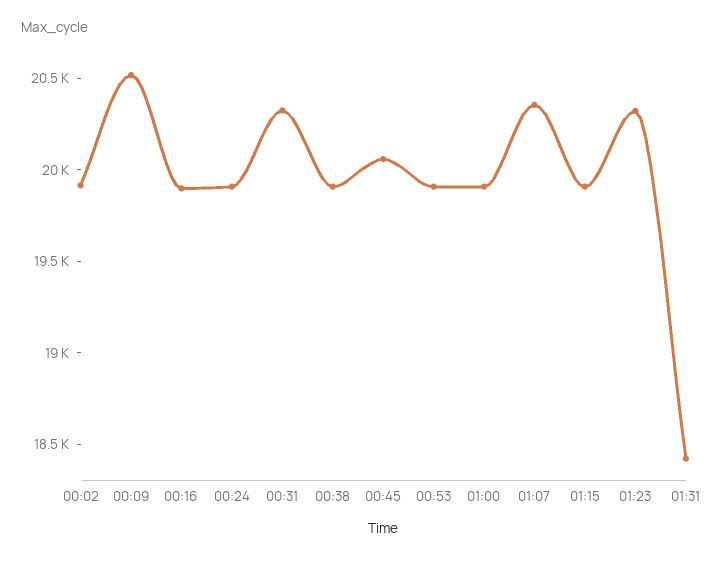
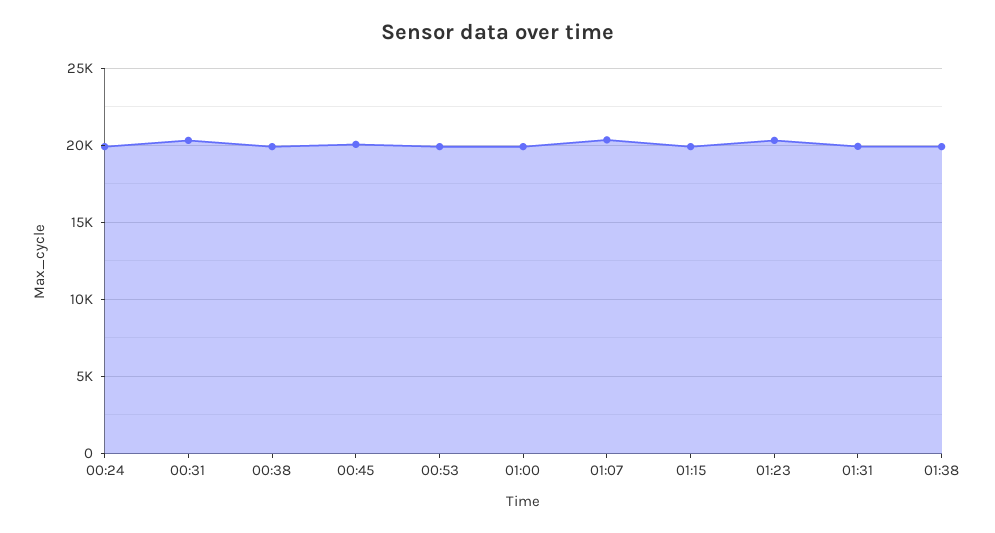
00:02: 19900 -> none
00:09: 20500 -> none
00:16: 19900 -> none
01:31: 18400 -> 20000
01:38: none -> 20000

